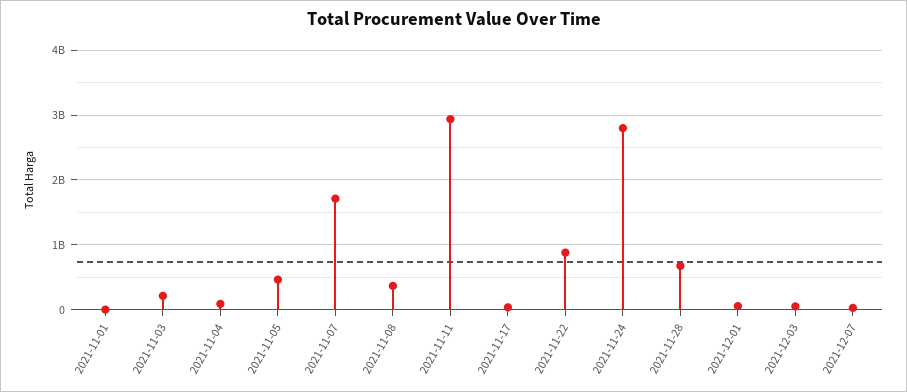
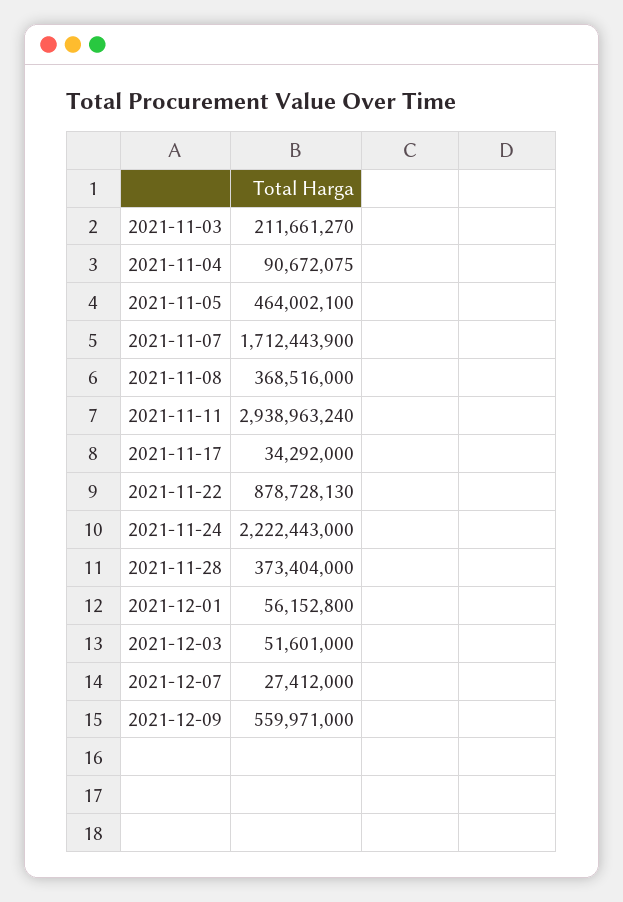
2021-11-01: 0 -> none
2021-11-24: 2800000000 -> 2222443000
2021-11-28: 700000000 -> 373404000
2021-12-09: none -> 559971000

